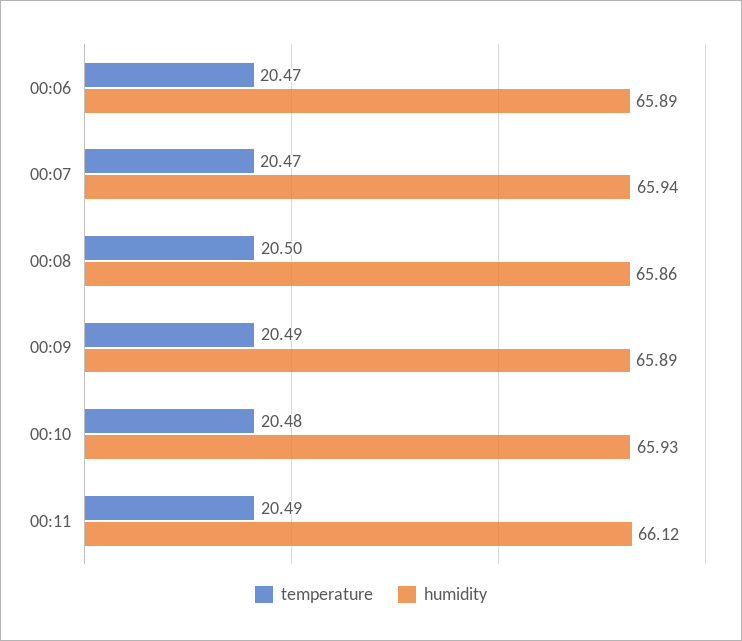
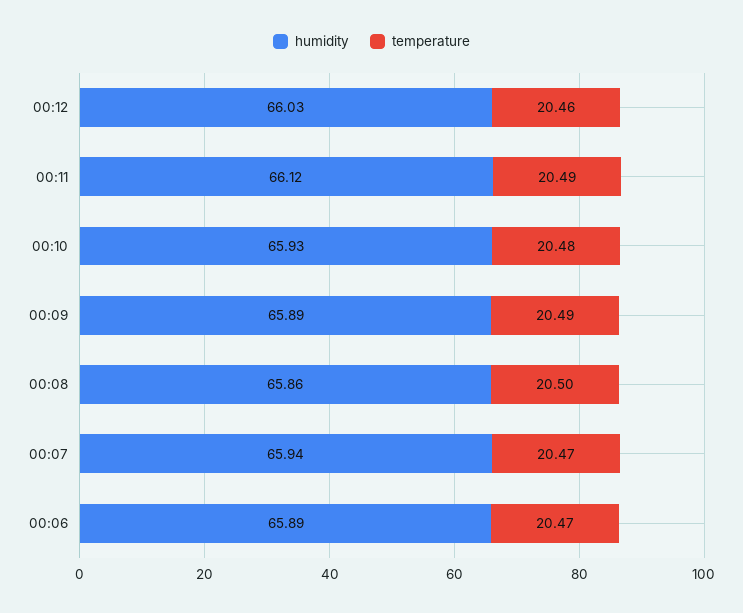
humidity, 00:12: none -> 66.03
temperature, 00:12: none -> 20.46

